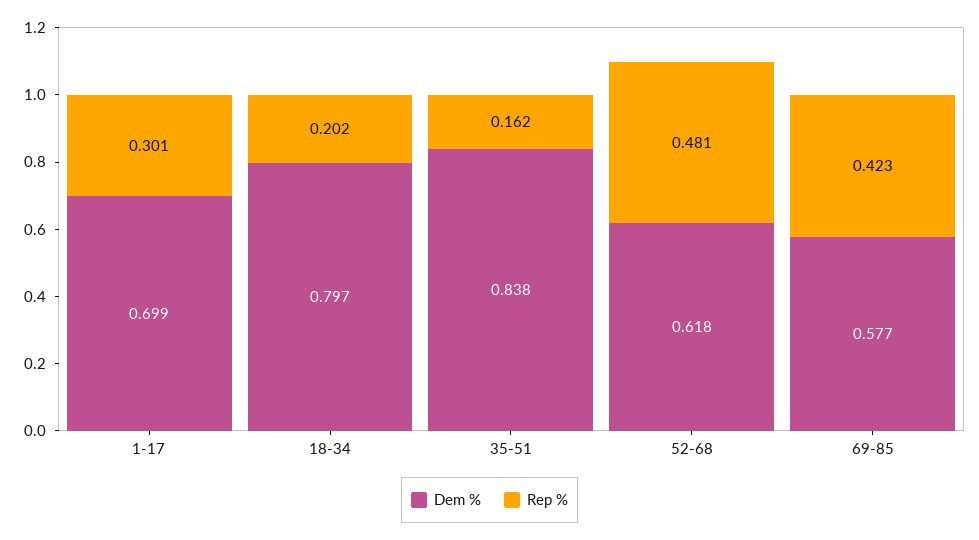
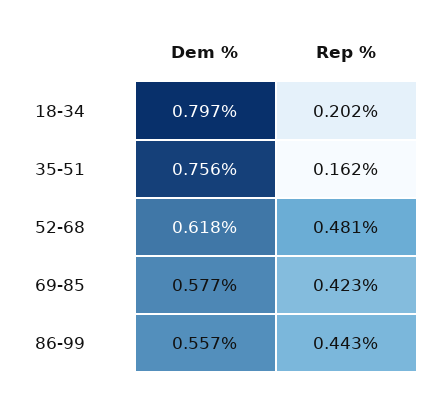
Dem %, 1-17: 0.699 -> none
Rep %, 1-17: 0.301 -> none
Dem %, 35-51: 0.838 -> 0.756
Dem %, 86-99: none -> 0.557
Rep %, 86-99: none -> 0.443

